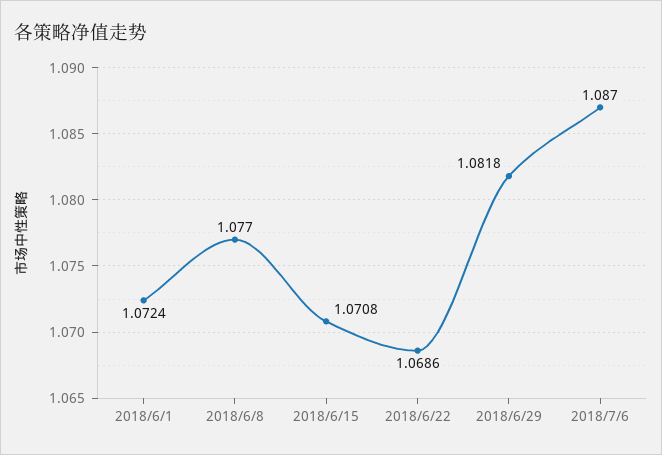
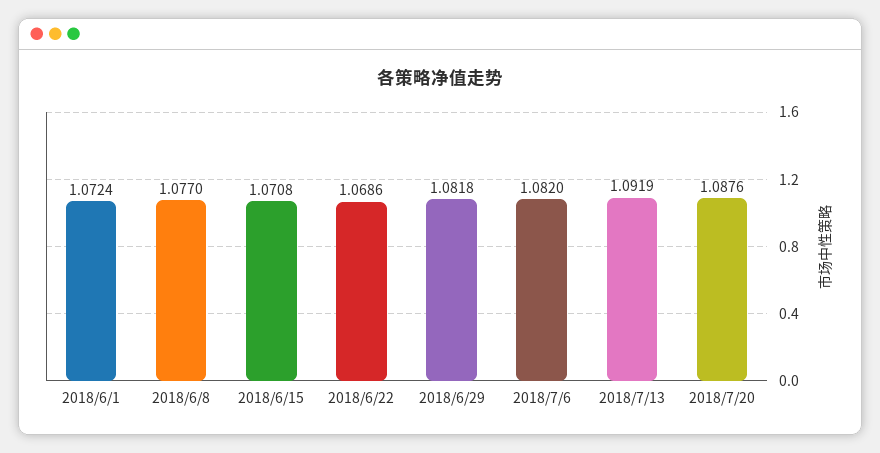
2018/7/6: 1.087 -> 1.082
2018/7/13: none -> 1.0919
2018/7/20: none -> 1.0876

